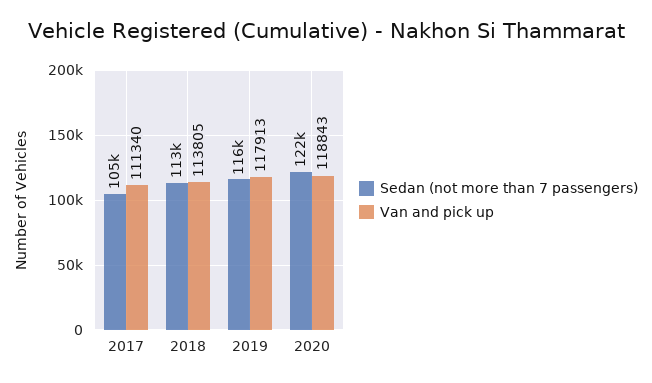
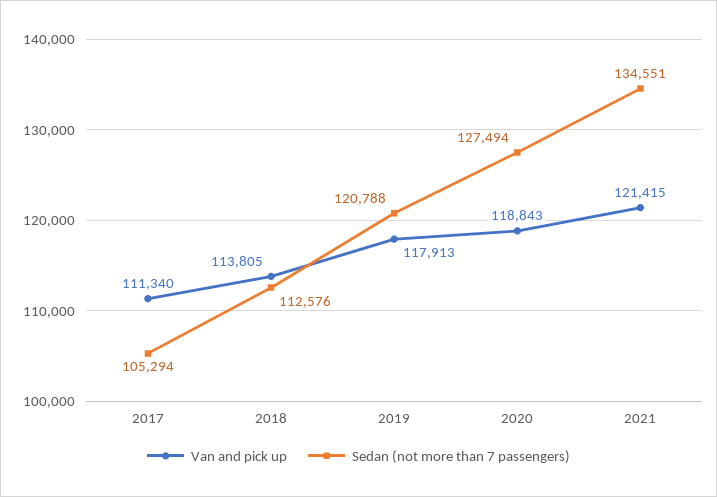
Sedan (not more than 7 passengers), 2019: 116000 -> 120788
Sedan (not more than 7 passengers), 2020: 122000 -> 127494
Van and pick up, 2021: none -> 121415
Sedan (not more than 7 passengers), 2021: none -> 134551

